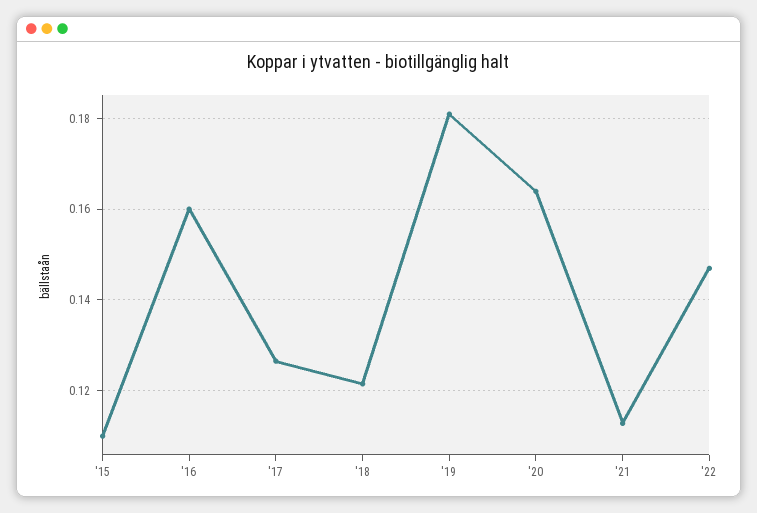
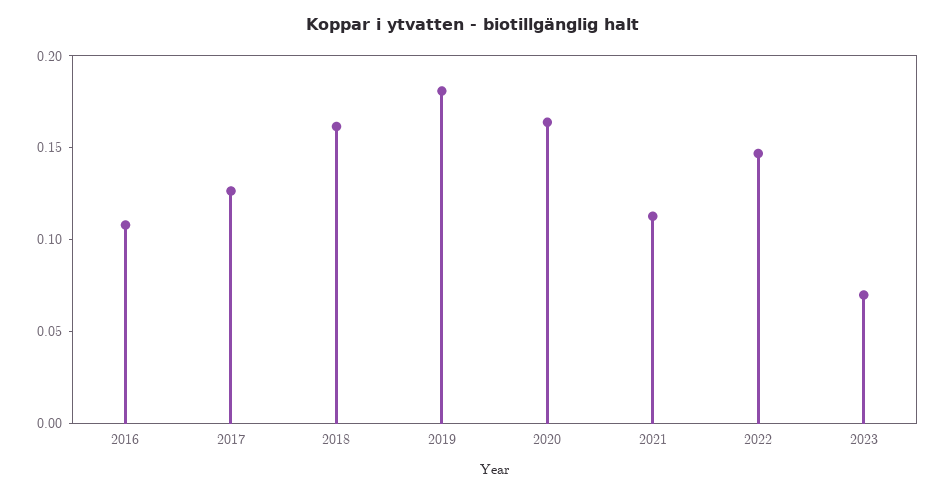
'15: 0.11 -> none
'16: 0.16 -> 0.11
'18: 0.122 -> 0.16
2023: none -> 0.07

